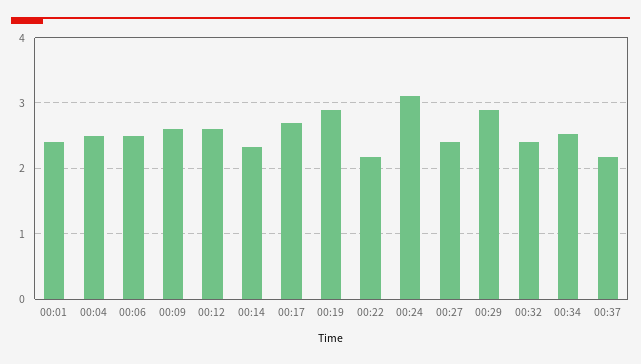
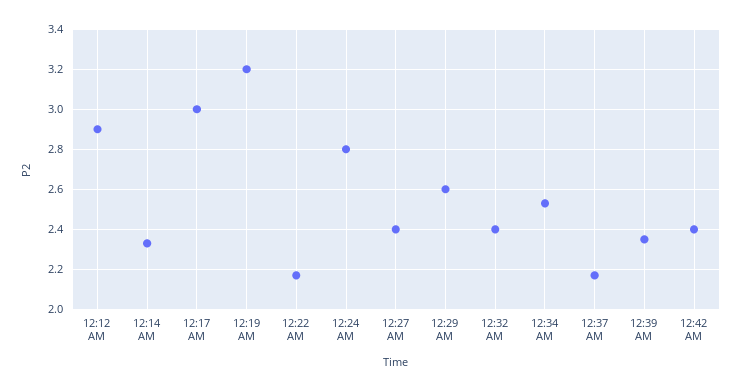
00:01: 2.4 -> none
00:04: 2.5 -> none
00:06: 2.5 -> none
00:09: 2.6 -> none
00:12: 2.6 -> 2.9
00:17: 2.7 -> 3
00:19: 2.9 -> 3.2
00:24: 3.1 -> 2.8
00:29: 2.9 -> 2.6
12:39 AM: none -> 2.35
12:42 AM: none -> 2.4

